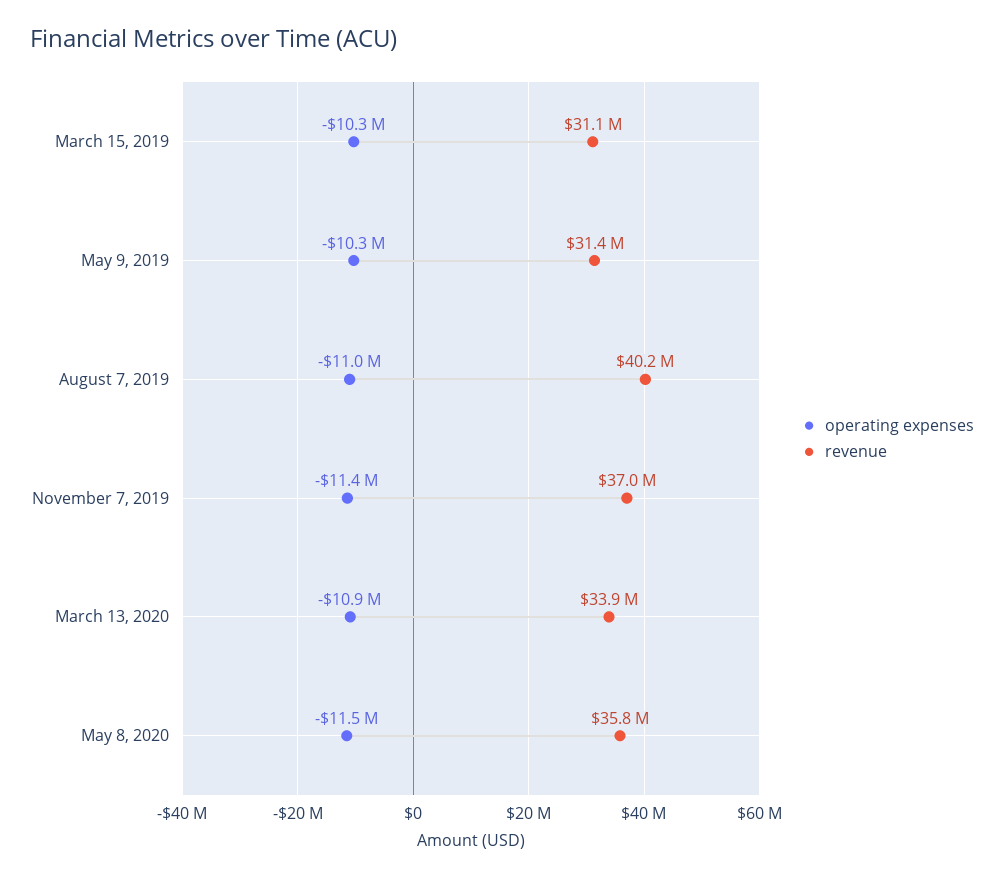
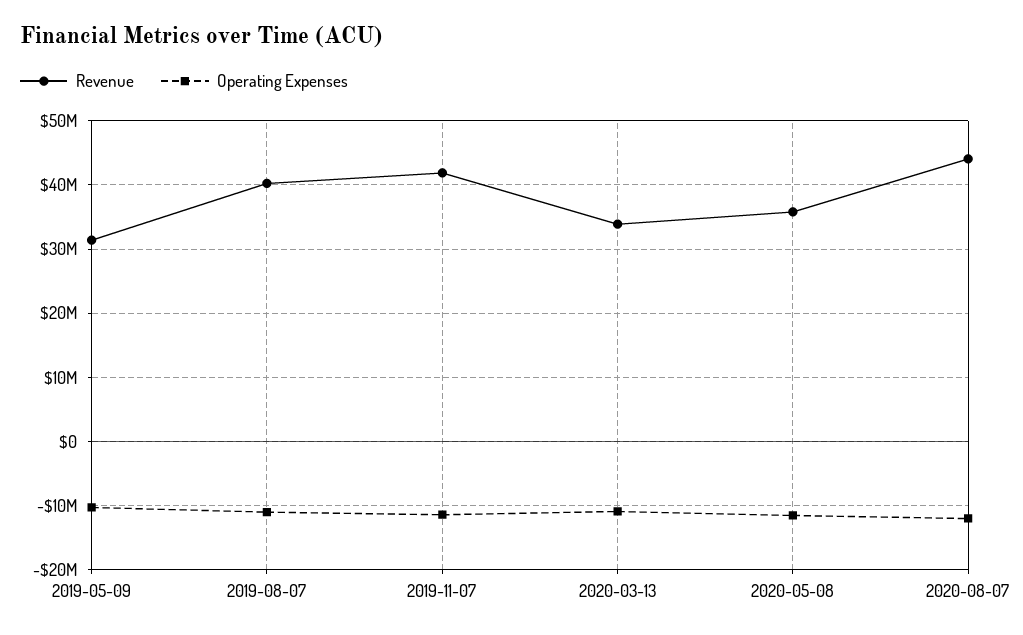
operating expenses, March 15, 2019: -10300000 -> none
revenue, March 15, 2019: 31100000 -> none
revenue, November 7, 2019: 37000000 -> 42000000
revenue, 2020-08-07: none -> 44000000
operating expenses, 2020-08-07: none -> -12000000

